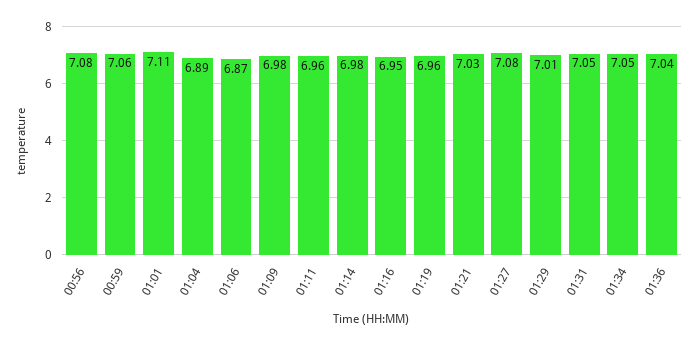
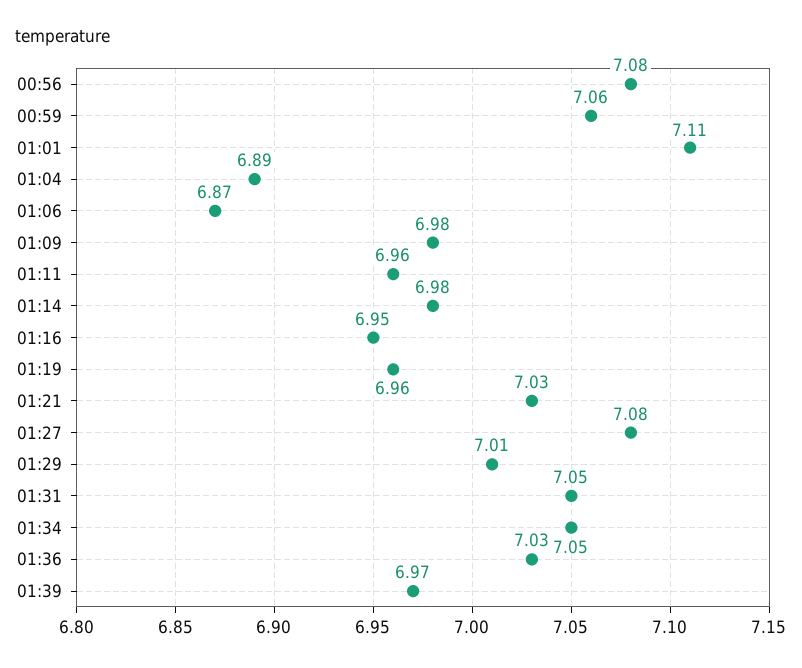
01:36: 7.04 -> 7.03
01:39: none -> 6.97

